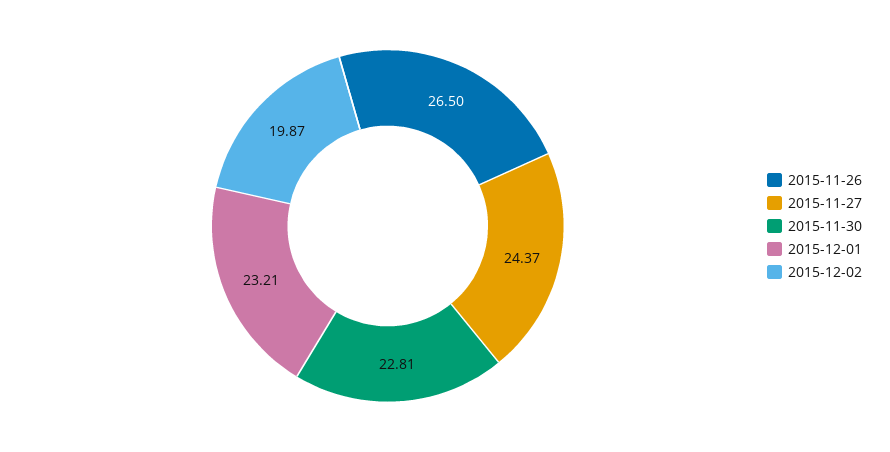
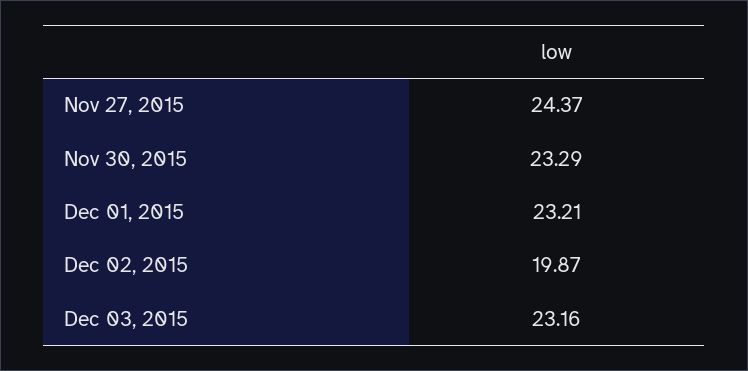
2015-11-26: 26.5 -> none
2015-11-30: 22.81 -> 23.29
Dec 03, 2015: none -> 23.16

